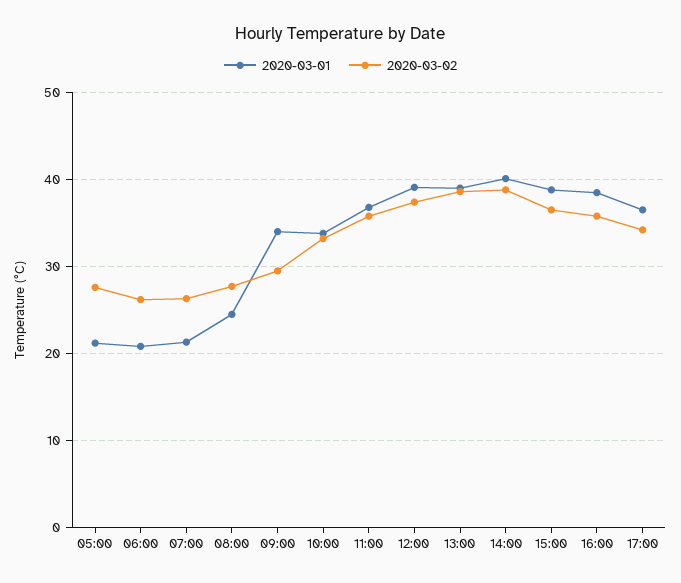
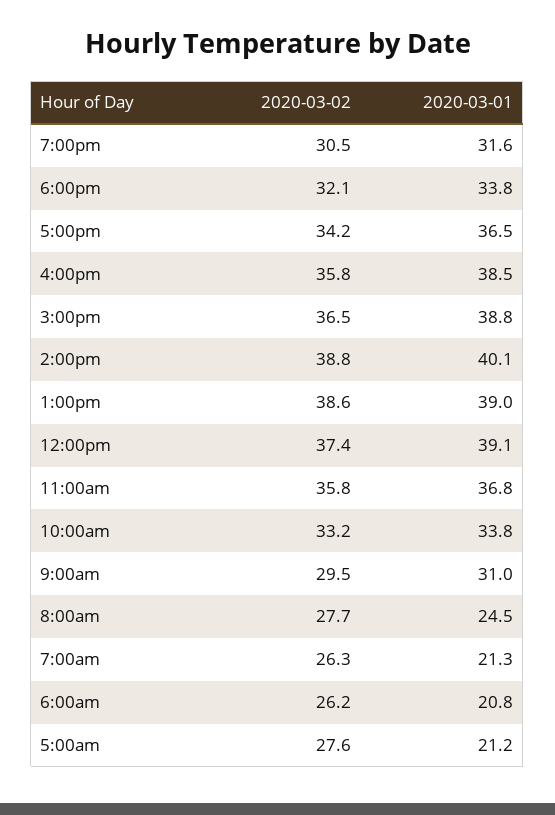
2020-03-01, 09:00: 34 -> 31
2020-03-02, 7:00pm: none -> 30.5
2020-03-01, 7:00pm: none -> 31.6
2020-03-02, 6:00pm: none -> 32.1
2020-03-01, 6:00pm: none -> 33.8

